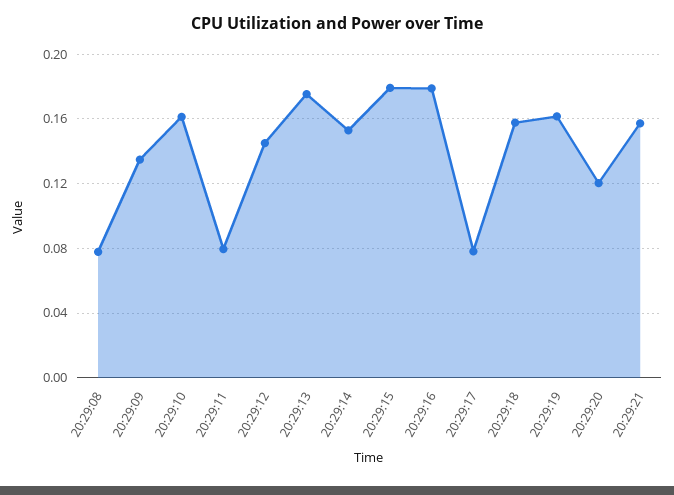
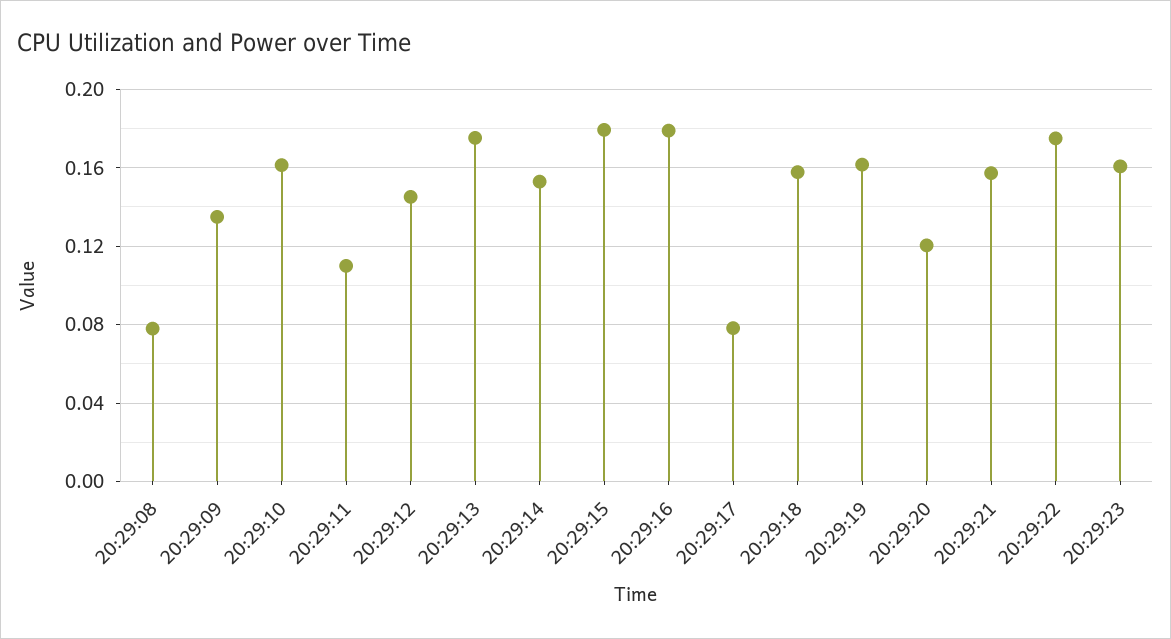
20:29:11: 0.08 -> 0.11
20:29:22: none -> 0.175
20:29:23: none -> 0.16

